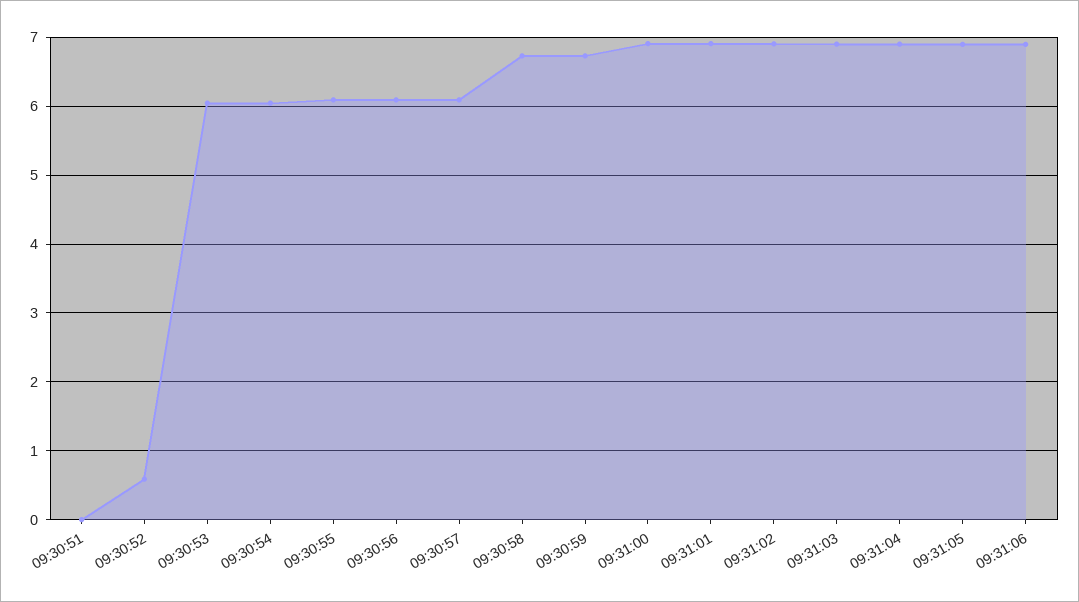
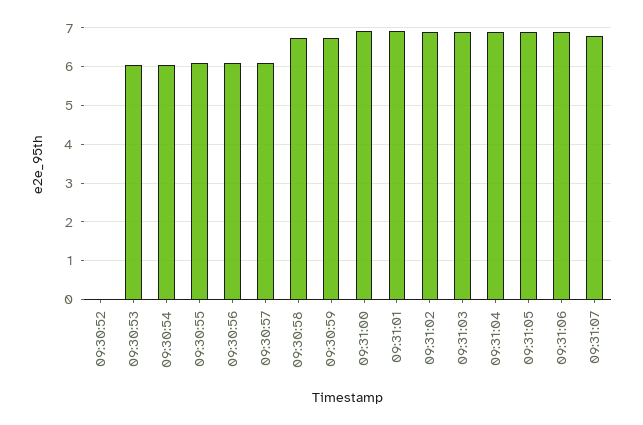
09:30:51: 0 -> none
09:30:52: 0.6 -> 0
09:31:07: none -> 6.8

